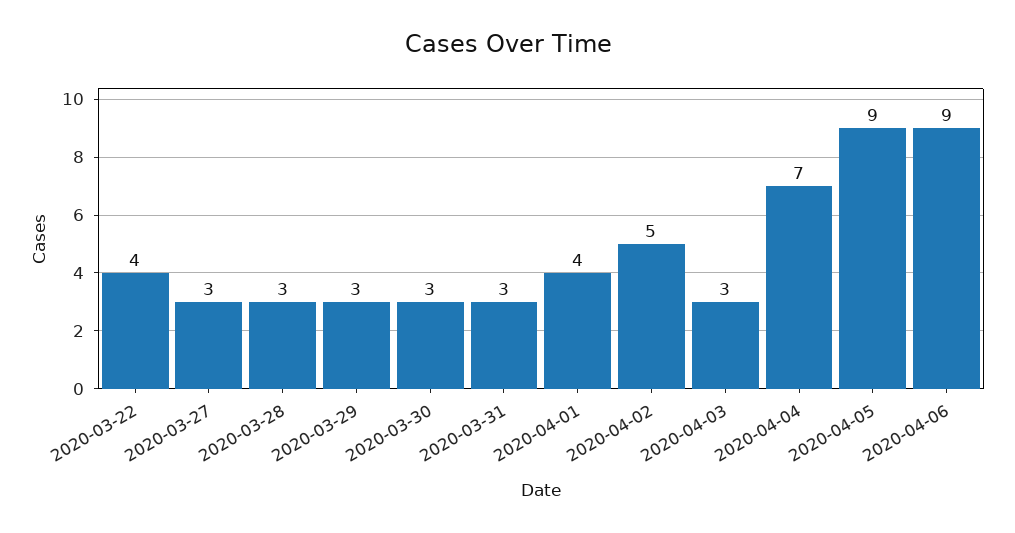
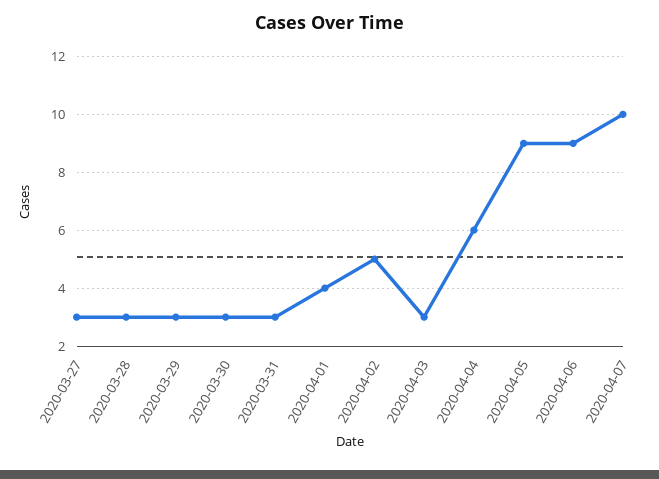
2020-03-22: 4 -> none
2020-04-04: 7 -> 6
2020-04-07: none -> 10

